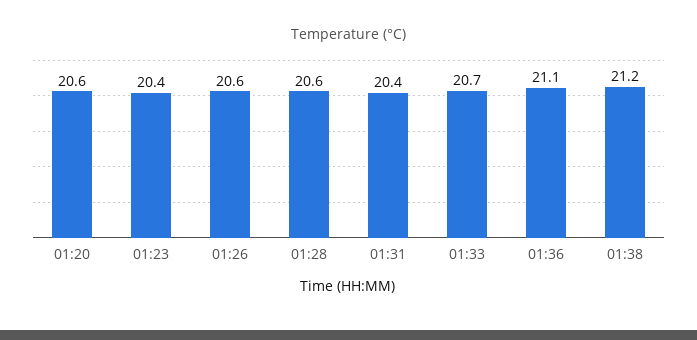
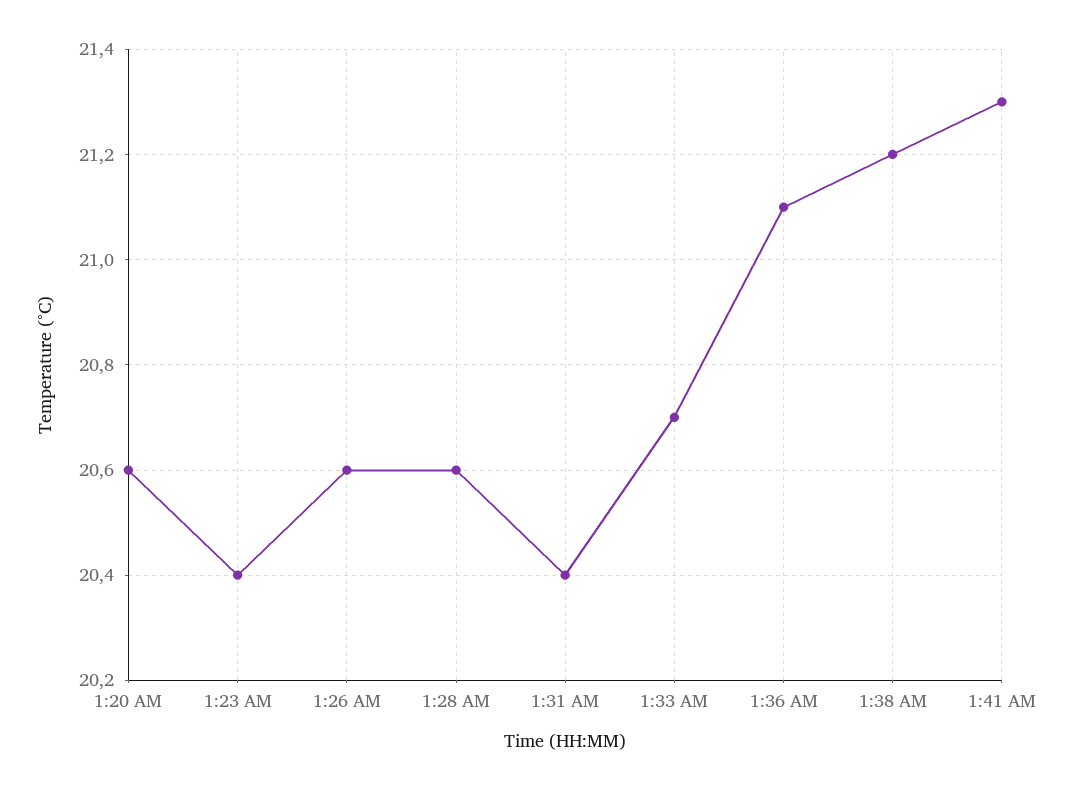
1:41 AM: none -> 21.3

